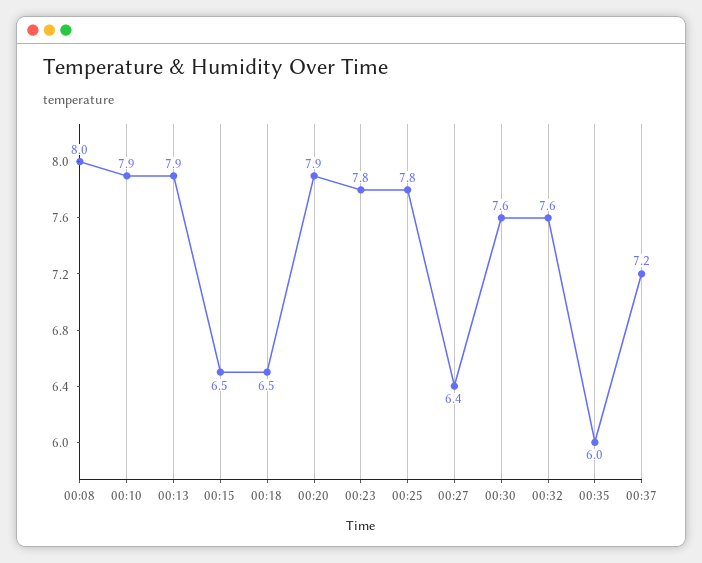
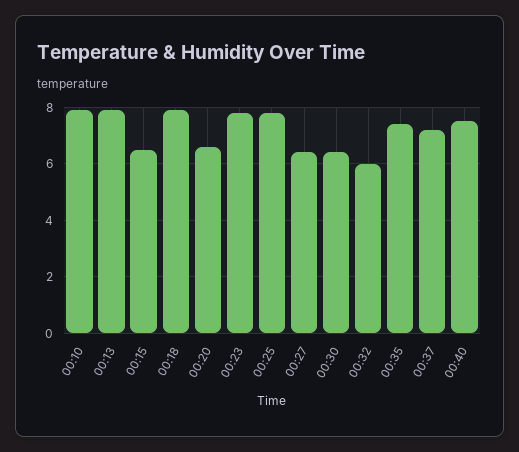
00:08: 8 -> none
00:18: 6.5 -> 8
00:20: 7.9 -> 6.5
00:30: 7.6 -> 6.5
00:32: 7.6 -> 6
00:35: 6 -> 7.5
00:40: none -> 7.5

